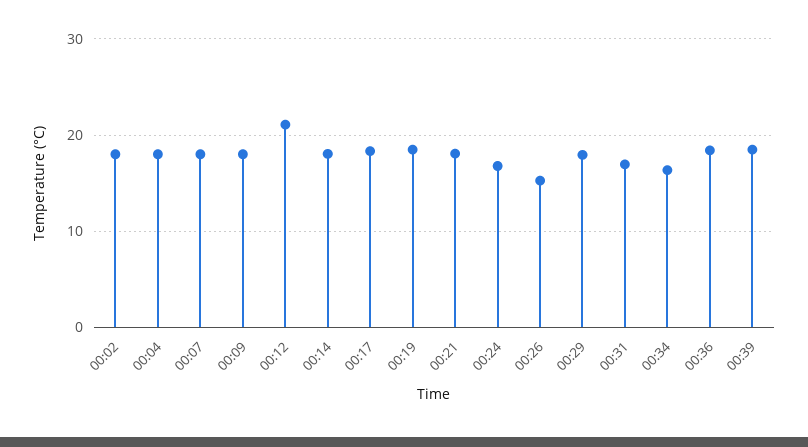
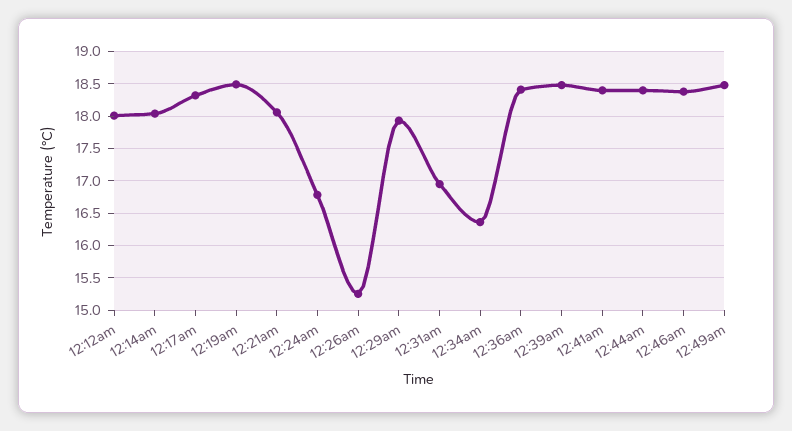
00:02: 18 -> none
00:04: 18 -> none
00:07: 18 -> none
00:09: 18 -> none
00:12: 21 -> 18
12:41am: none -> 18.4
12:44am: none -> 18.4
12:46am: none -> 18.4
12:49am: none -> 18.5

